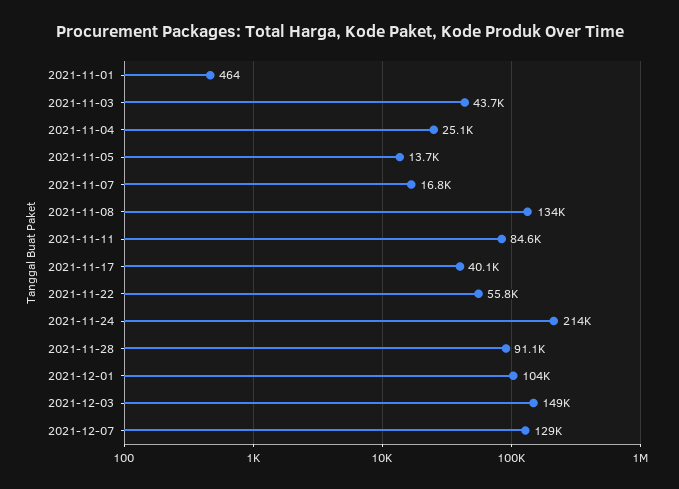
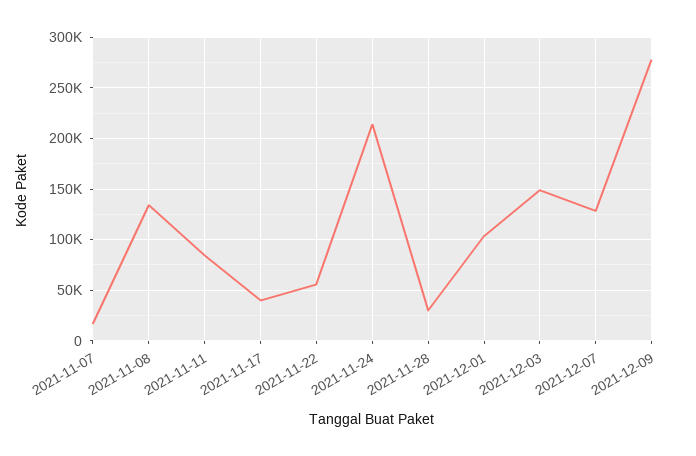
2021-11-01: 464 -> none
2021-11-03: 43700 -> none
2021-11-04: 25100 -> none
2021-11-05: 13700 -> none
2021-11-28: 91100 -> 30000
2021-12-09: none -> 280000

